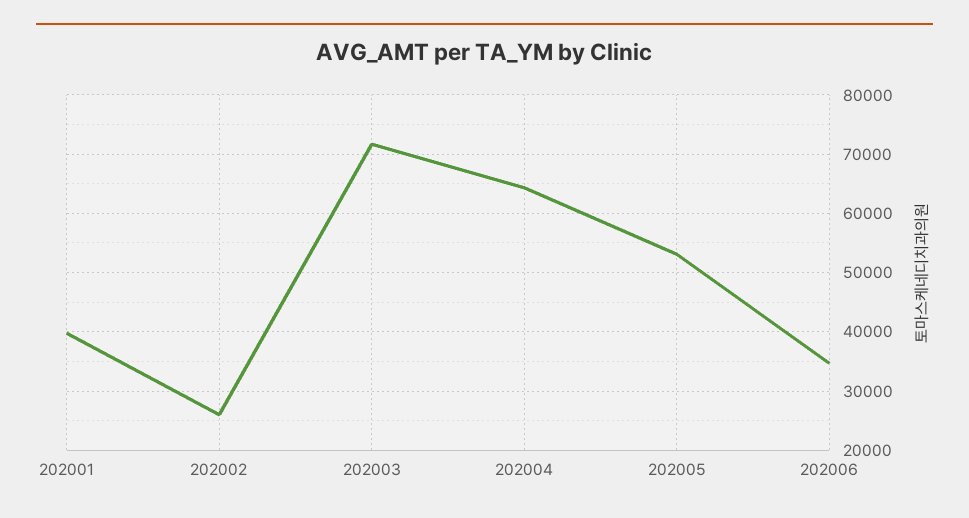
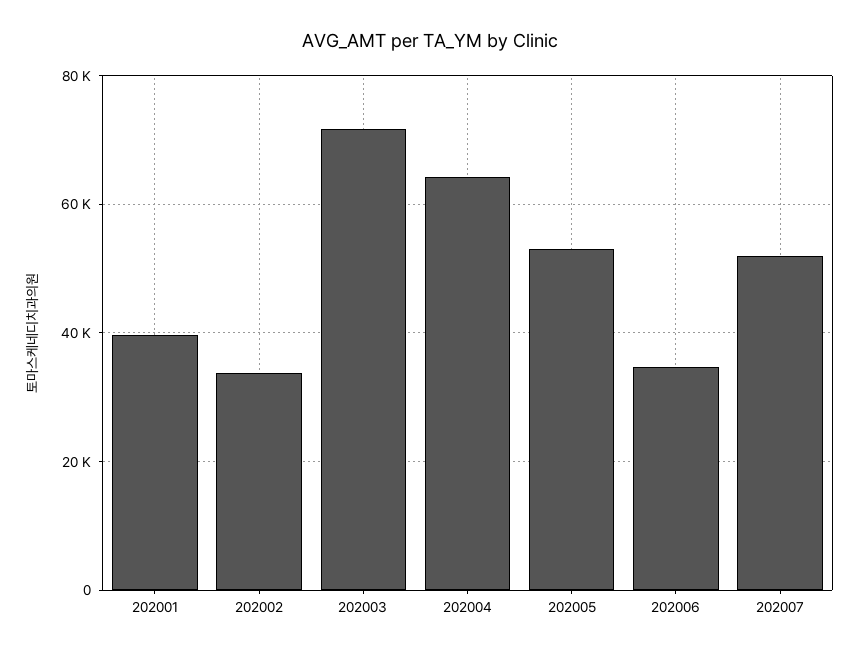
202002: 26000 -> 34000
202007: none -> 52000

